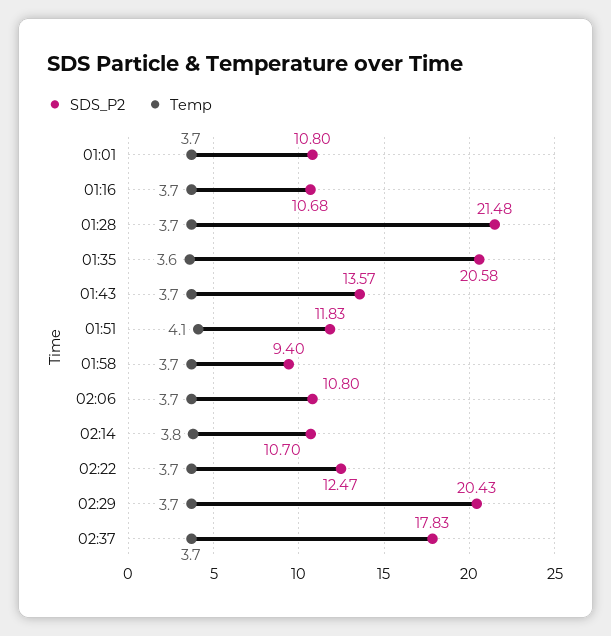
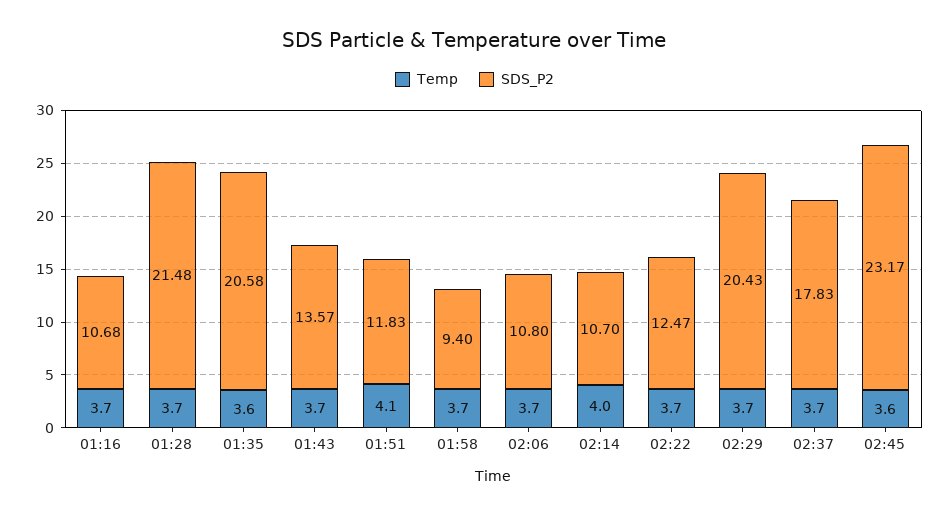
SDS_P2, 01:01: 10.8 -> none
Temp, 01:01: 3.7 -> none
Temp, 02:14: 3.8 -> 4
Temp, 02:45: none -> 3.6
SDS_P2, 02:45: none -> 23.17

